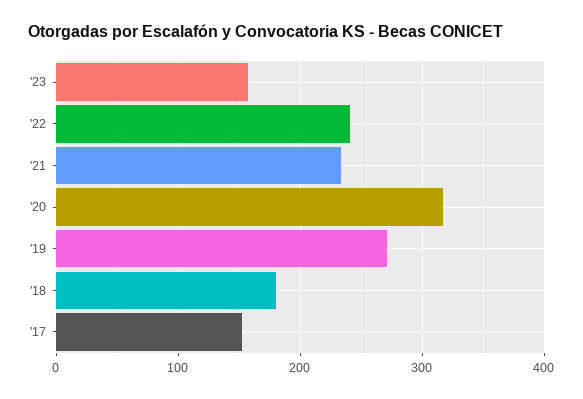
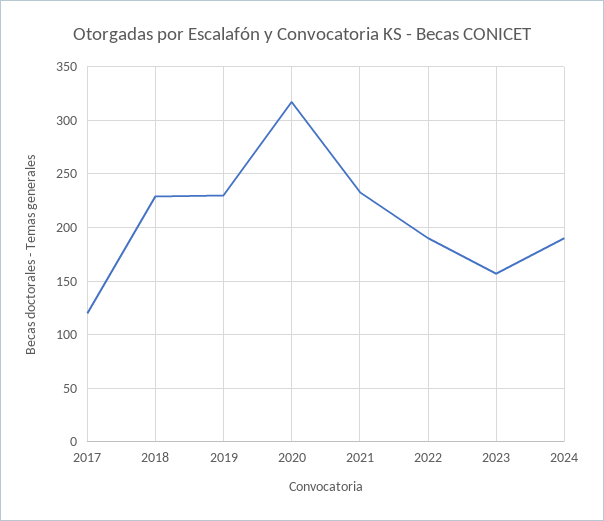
'22: 240 -> 190
'19: 270 -> 230
'18: 180 -> 230
'17: 150 -> 120
2024: none -> 190

